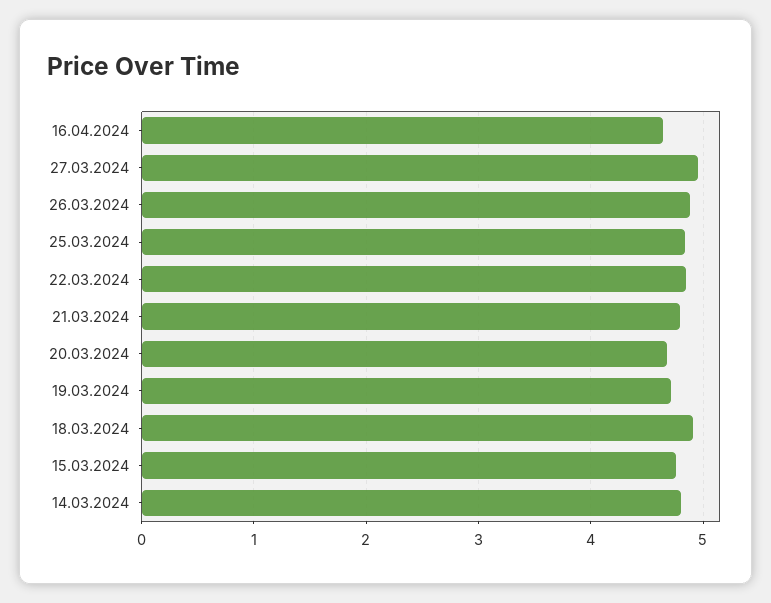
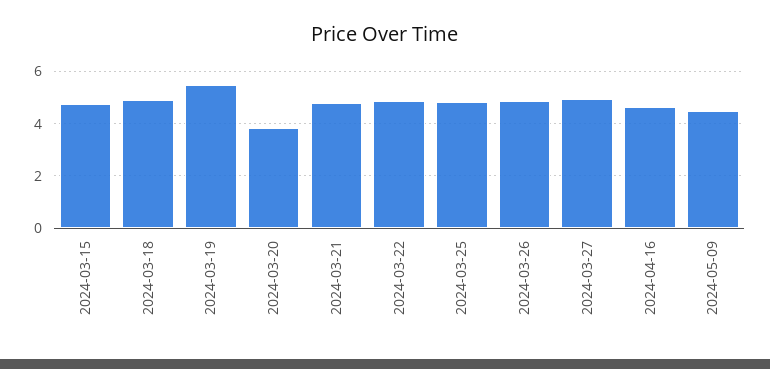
20.03.2024: 4.7 -> 3.75
19.03.2024: 4.7 -> 5.5
14.03.2024: 4.8 -> none
2024-05-09: none -> 4.5

